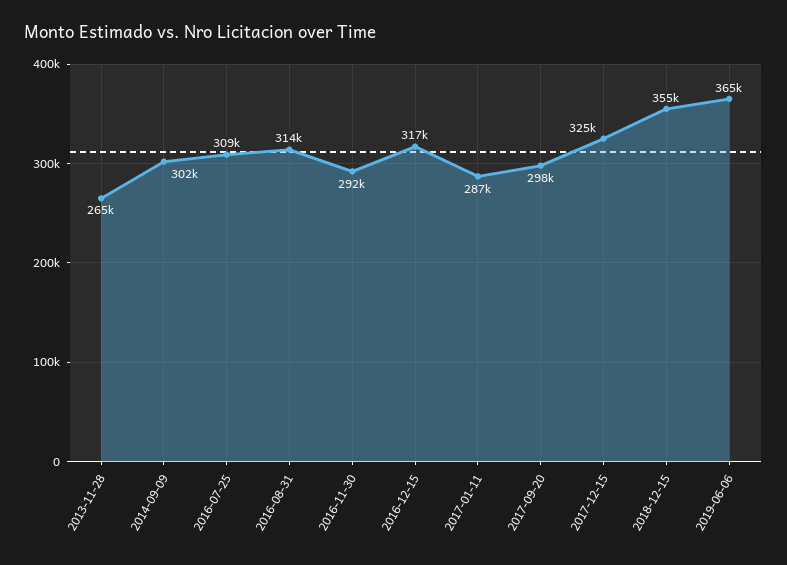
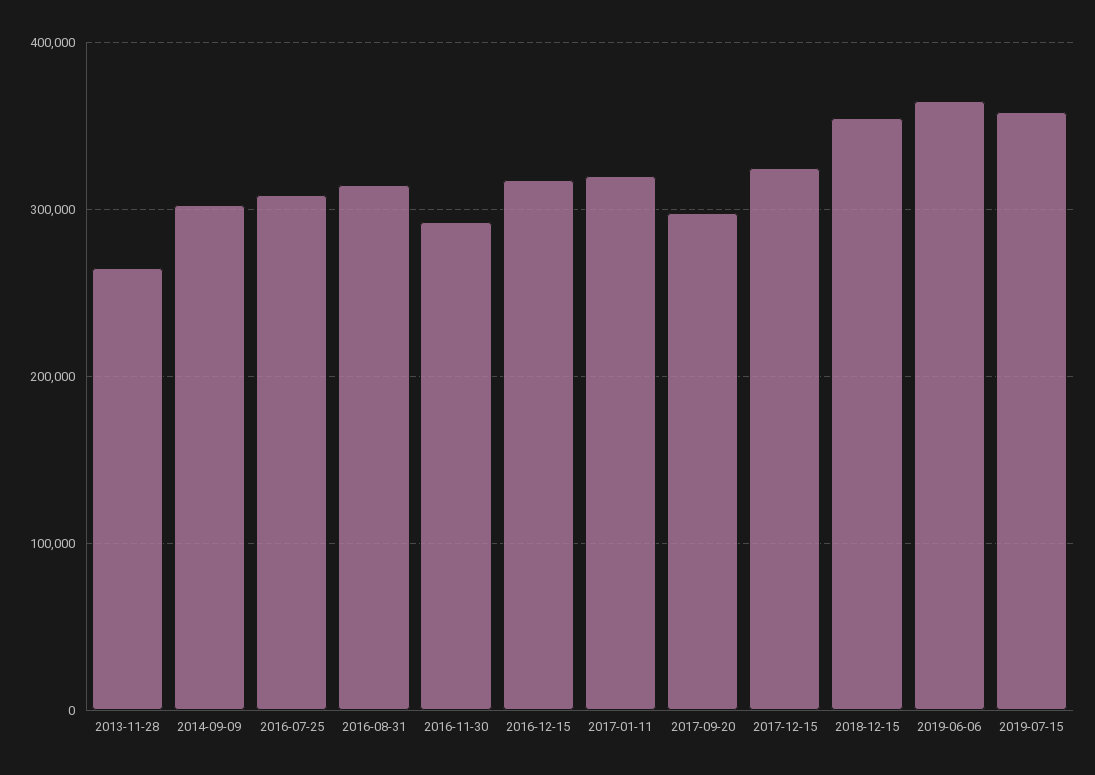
2017-01-11: 287000 -> 320000
2019-07-15: none -> 360000

